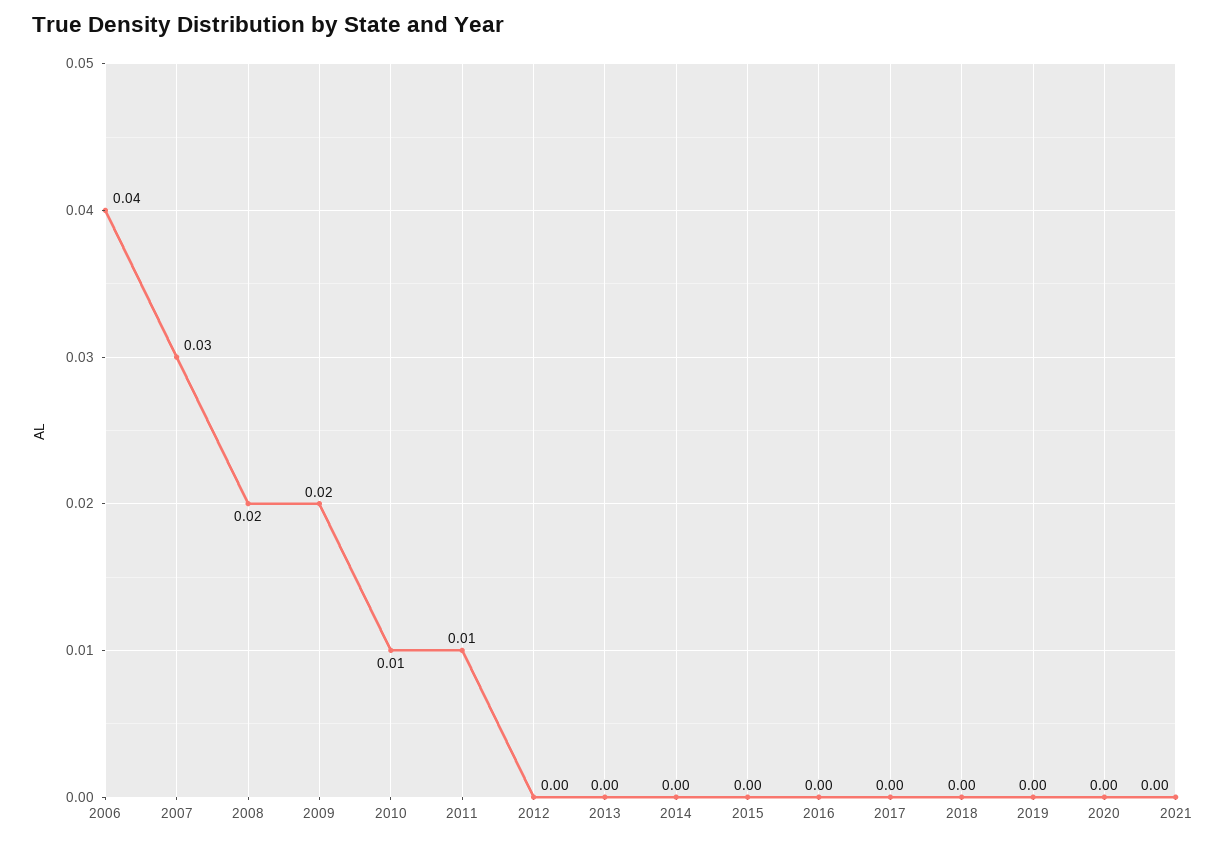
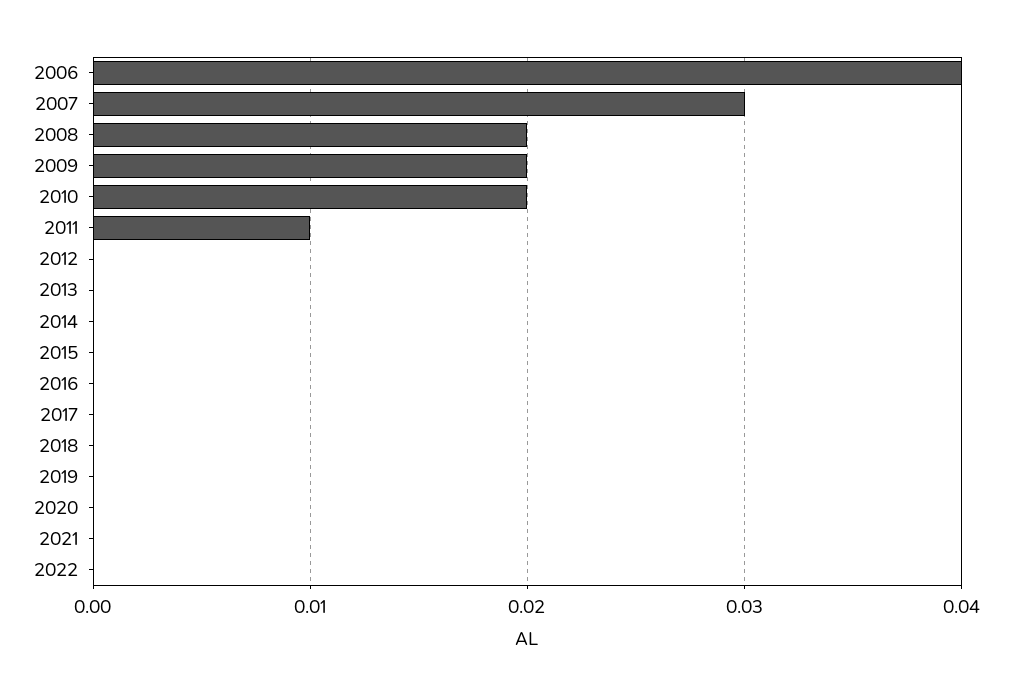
2010: 0.01 -> 0.02
2022: none -> 0

